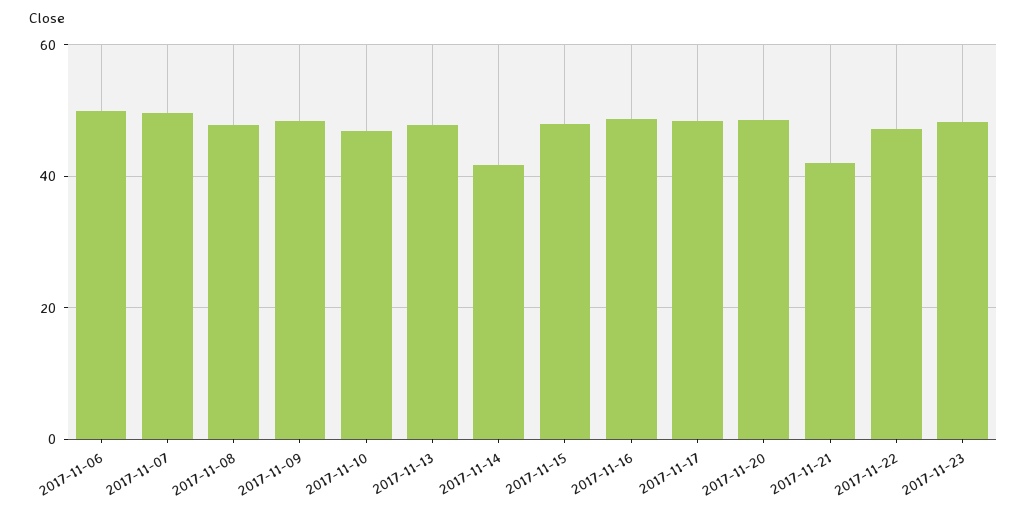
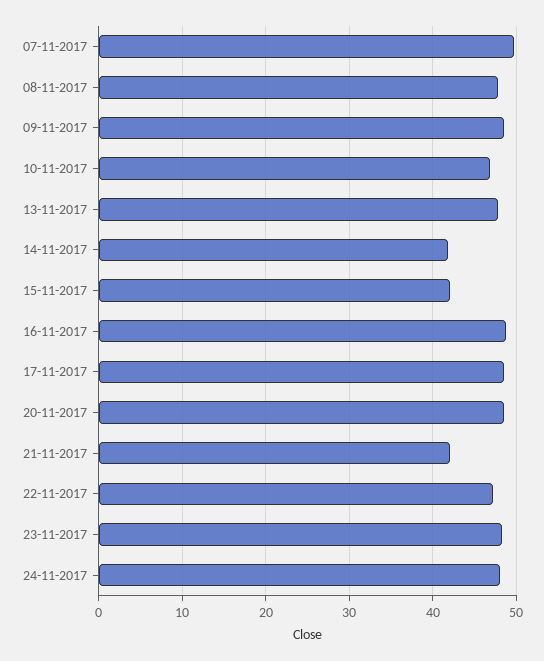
2017-11-06: 50 -> none
2017-11-15: 48 -> 42
24-11-2017: none -> 48

